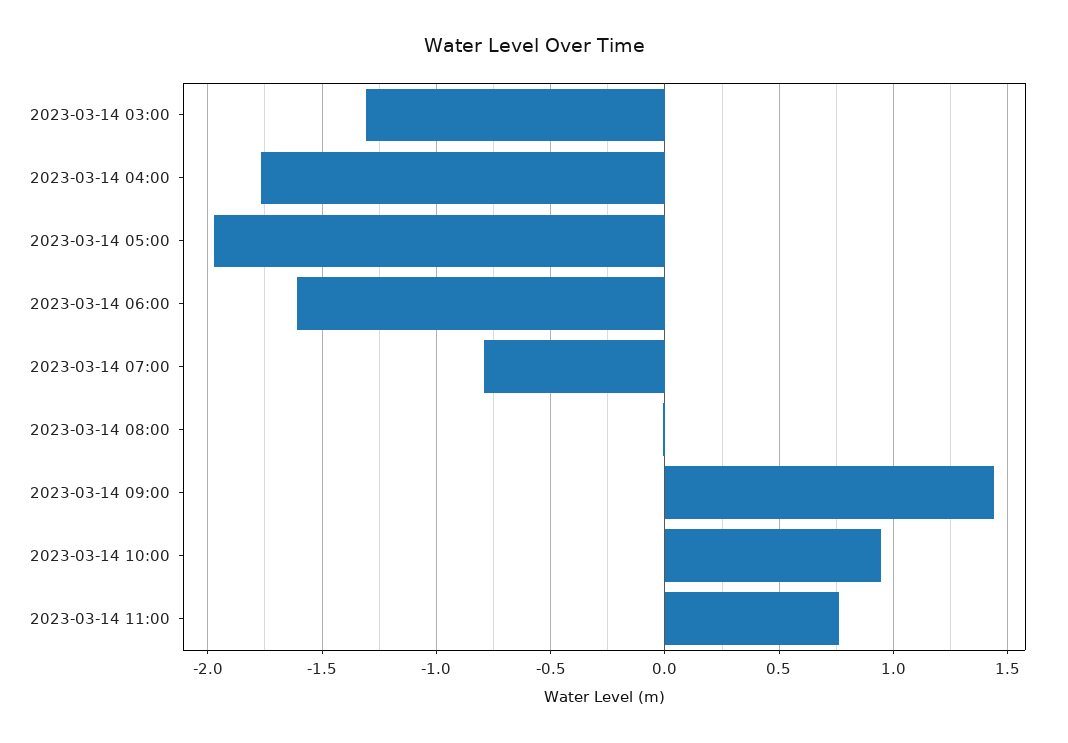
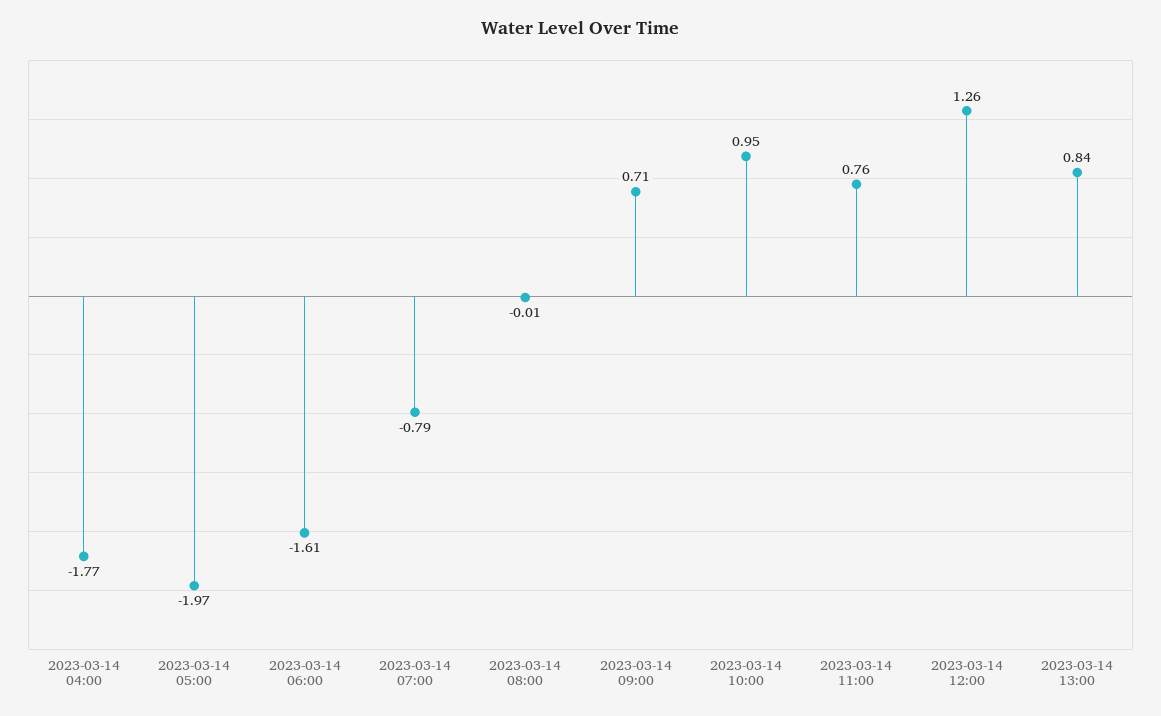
2023-03-14 03:00: -1.3 -> none
2023-03-14 09:00: 1.45 -> 0.71
2023-03-14 12:00: none -> 1.26
2023-03-14 13:00: none -> 0.84

